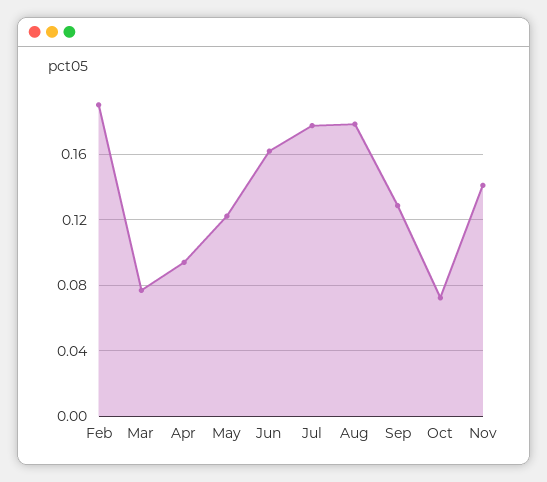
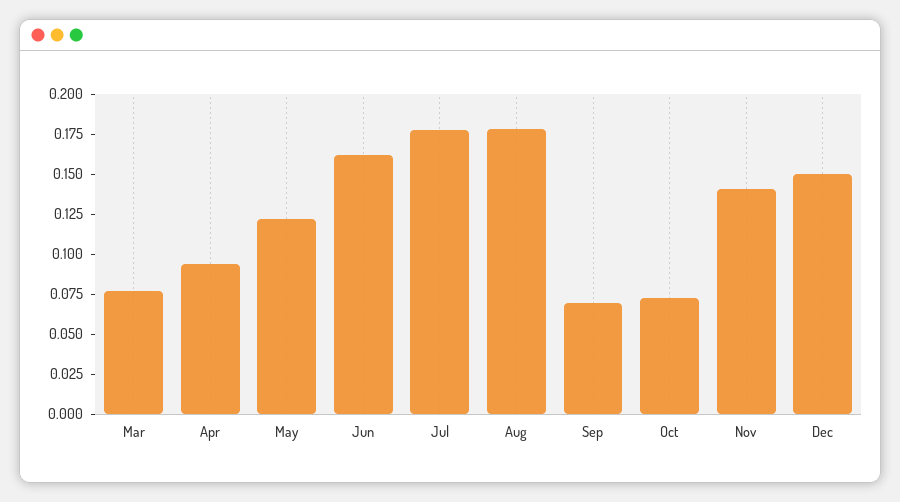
Feb: 0.19 -> none
Sep: 0.13 -> 0.075
Dec: none -> 0.15

